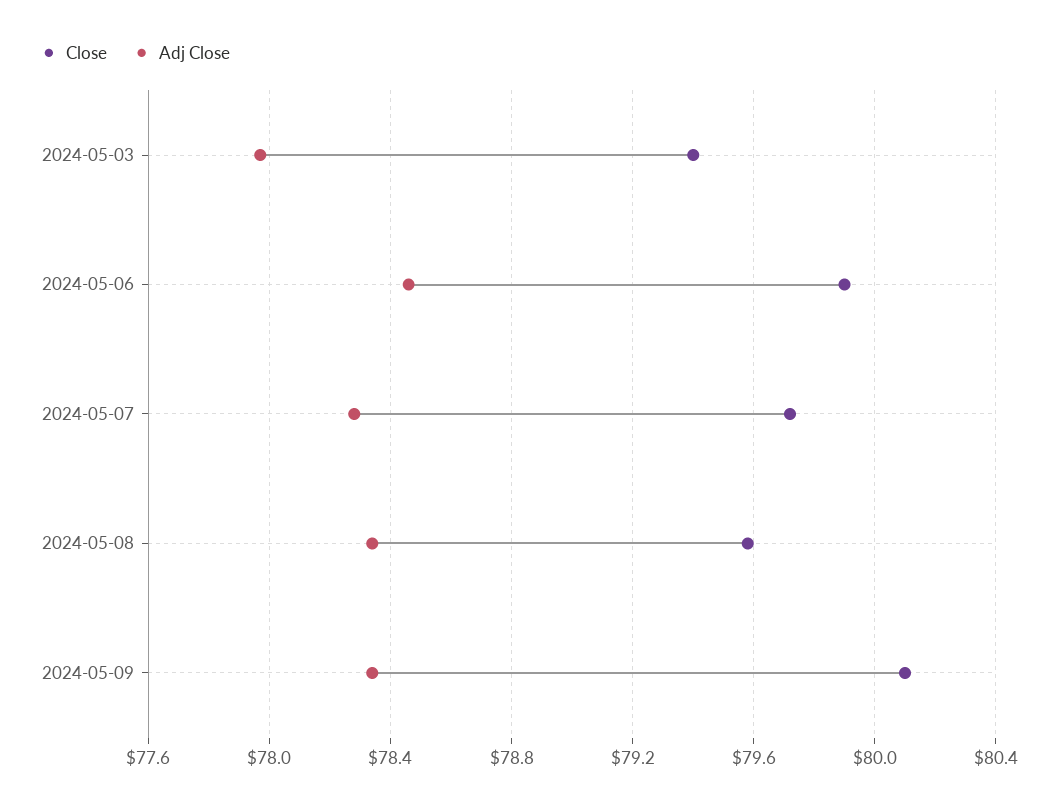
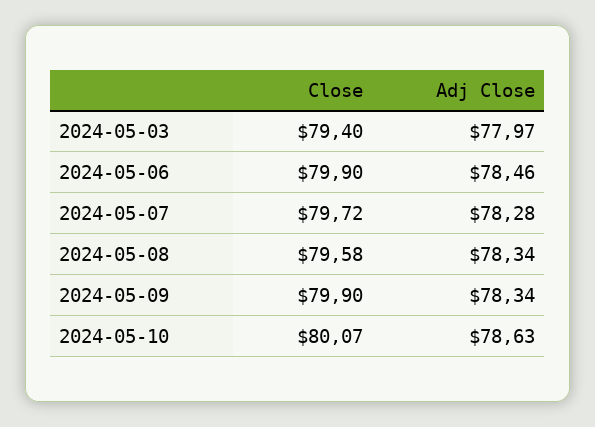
Close, 2024-05-09: 80.1 -> 79.9
Close, 2024-05-10: none -> 80.07
Adj Close, 2024-05-10: none -> 78.63

